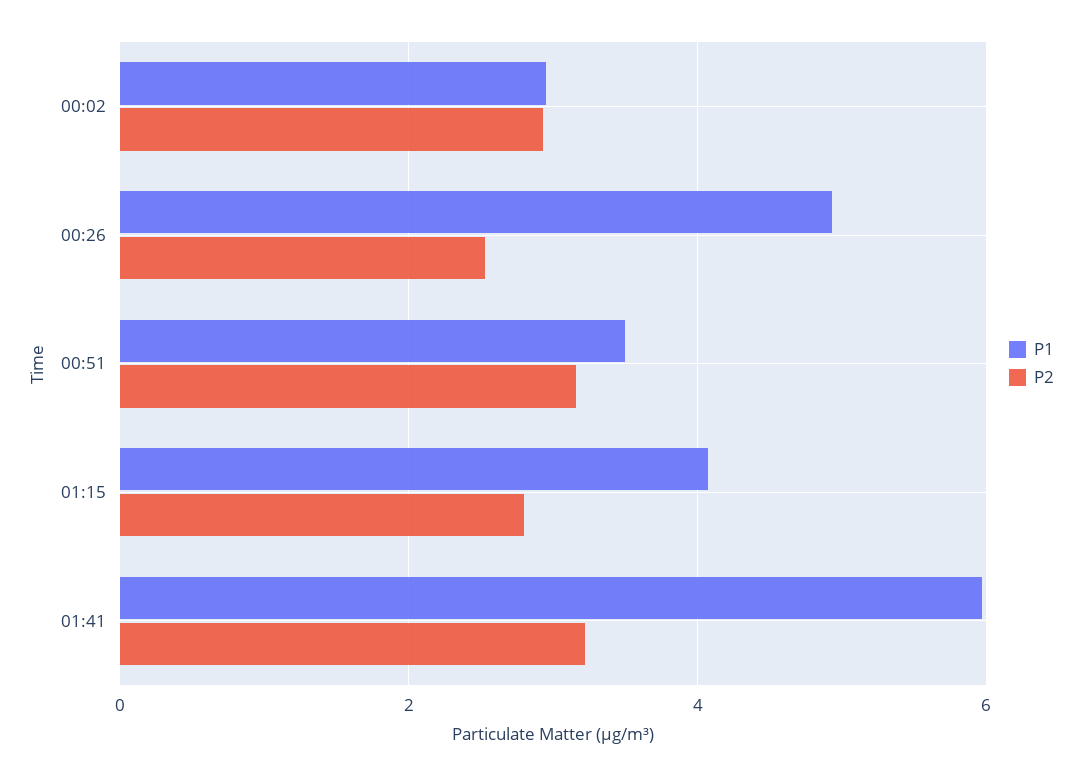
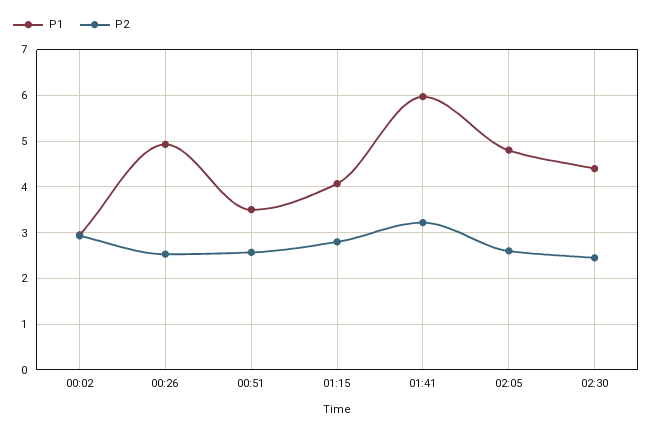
P2, 00:51: 3.2 -> 2.6
P1, 02:05: none -> 4.8
P2, 02:05: none -> 2.6
P1, 02:30: none -> 4.4
P2, 02:30: none -> 2.4

